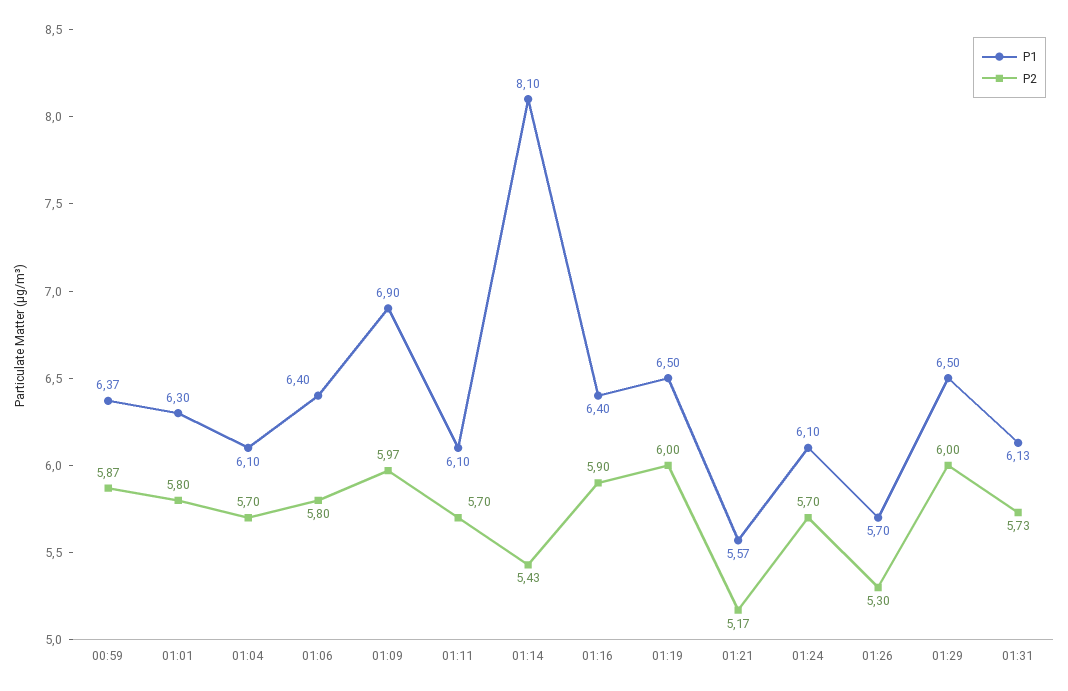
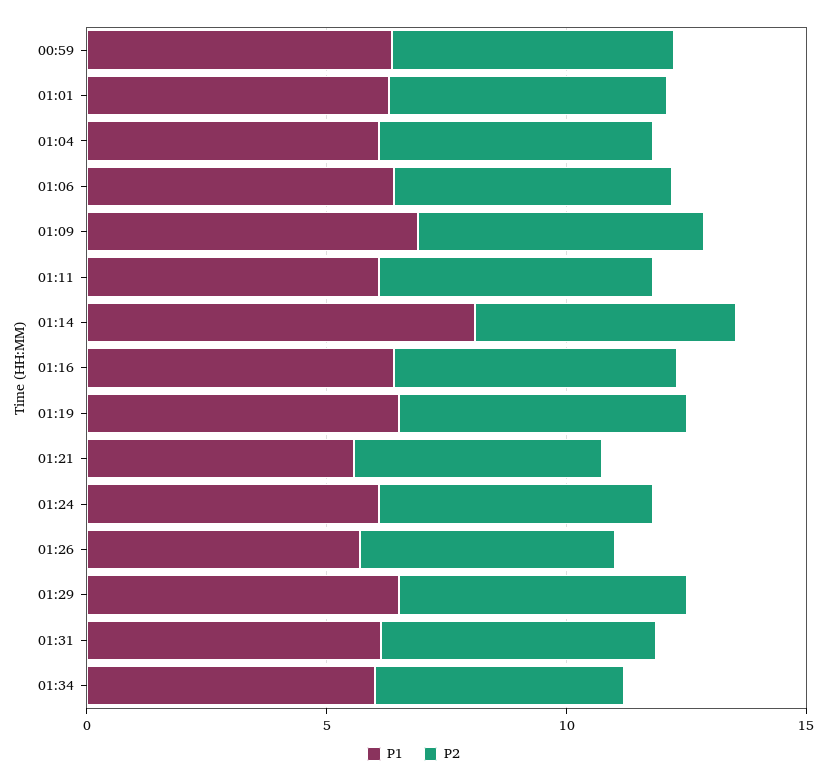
P1, 01:34: none -> 6
P2, 01:34: none -> 5

